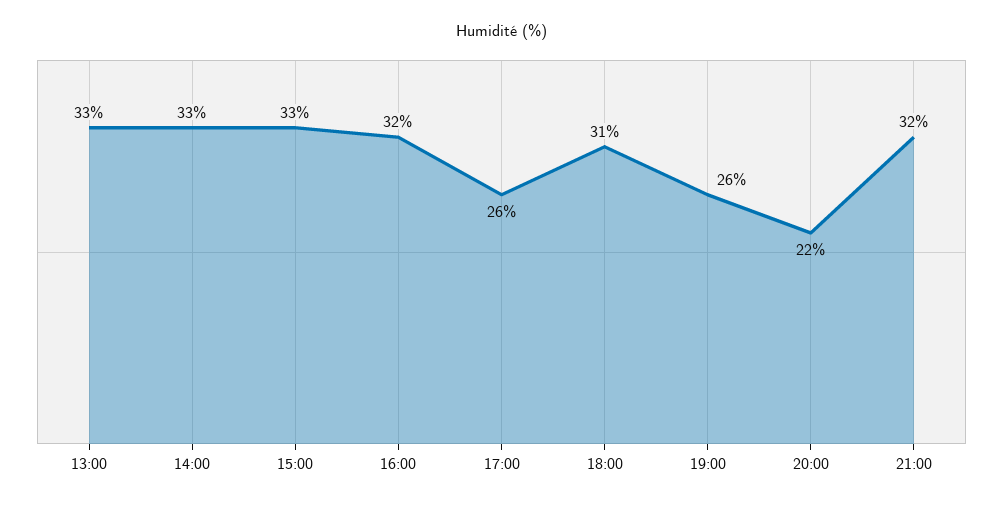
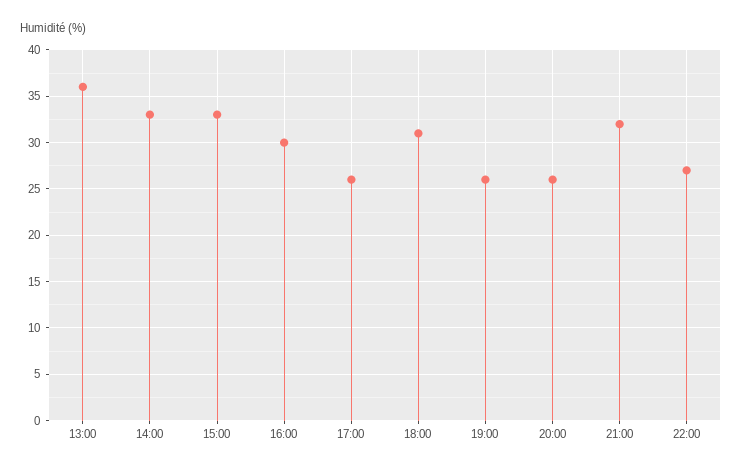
13:00: 33 -> 36
16:00: 32 -> 30
20:00: 22 -> 26
22:00: none -> 27

